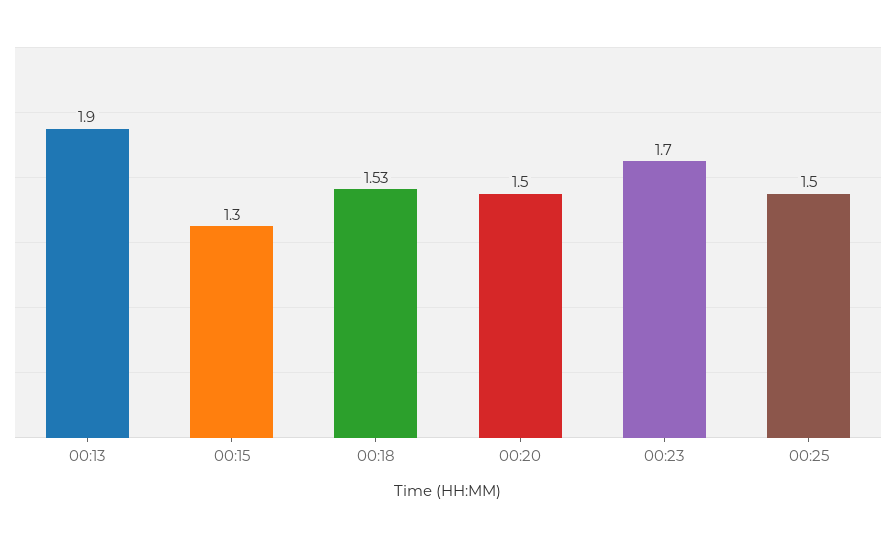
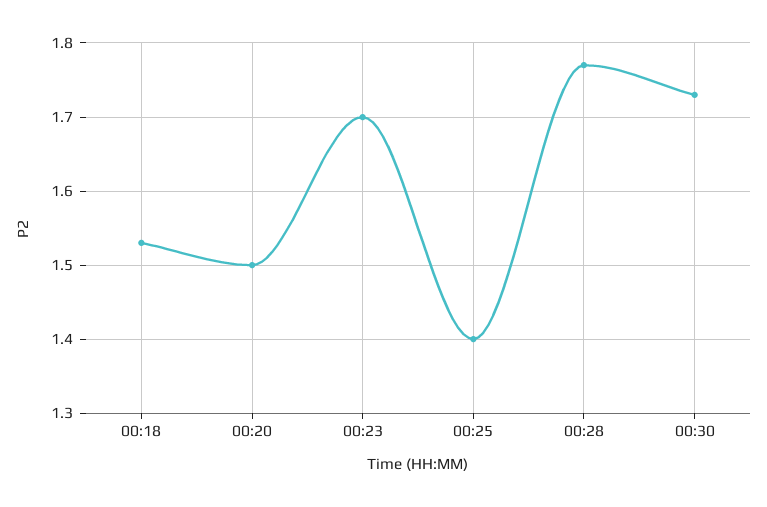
00:13: 1.9 -> none
00:15: 1.3 -> none
00:25: 1.5 -> 1.4
00:28: none -> 1.77
00:30: none -> 1.73

